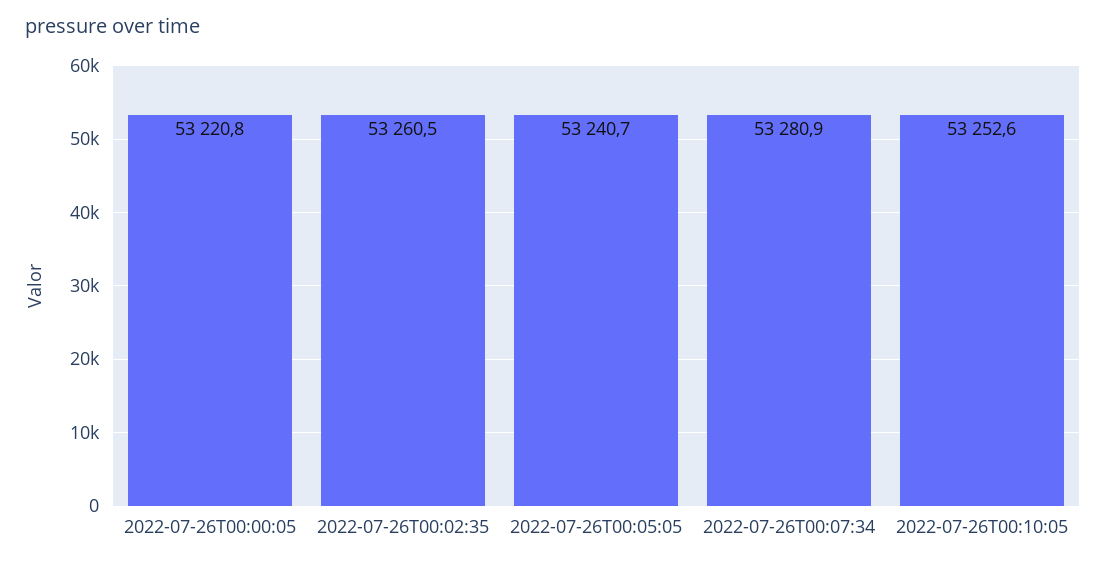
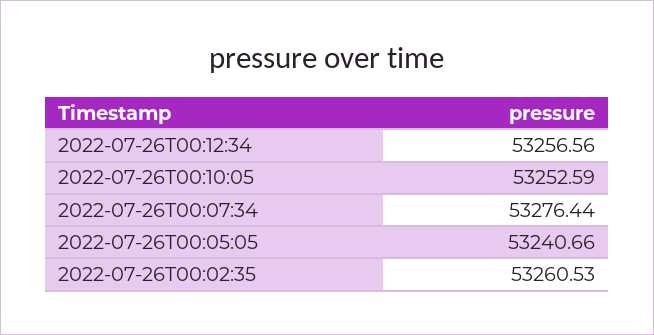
2022-07-26T00:00:05: 53220.8 -> none
2022-07-26T00:07:34: 53280.9 -> 53276.44
2022-07-26T00:12:34: none -> 53256.56

